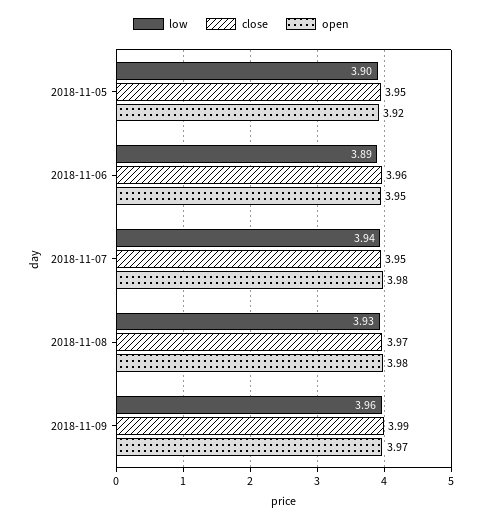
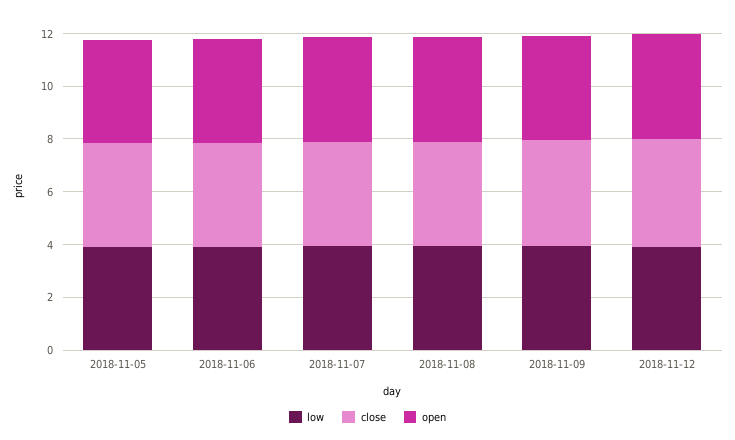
low, 2018-11-12: none -> 4
close, 2018-11-12: none -> 4
open, 2018-11-12: none -> 4

